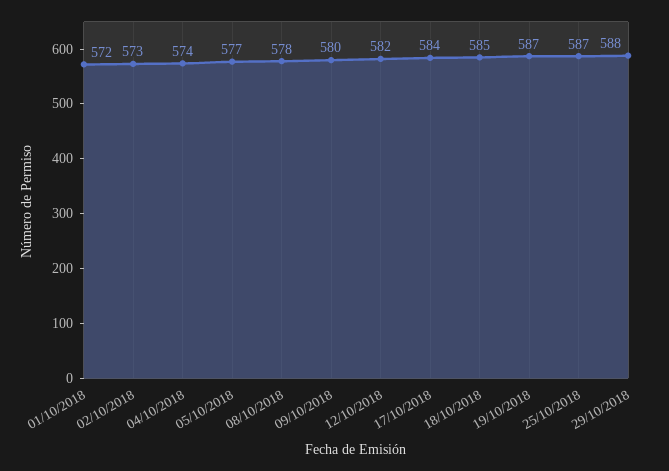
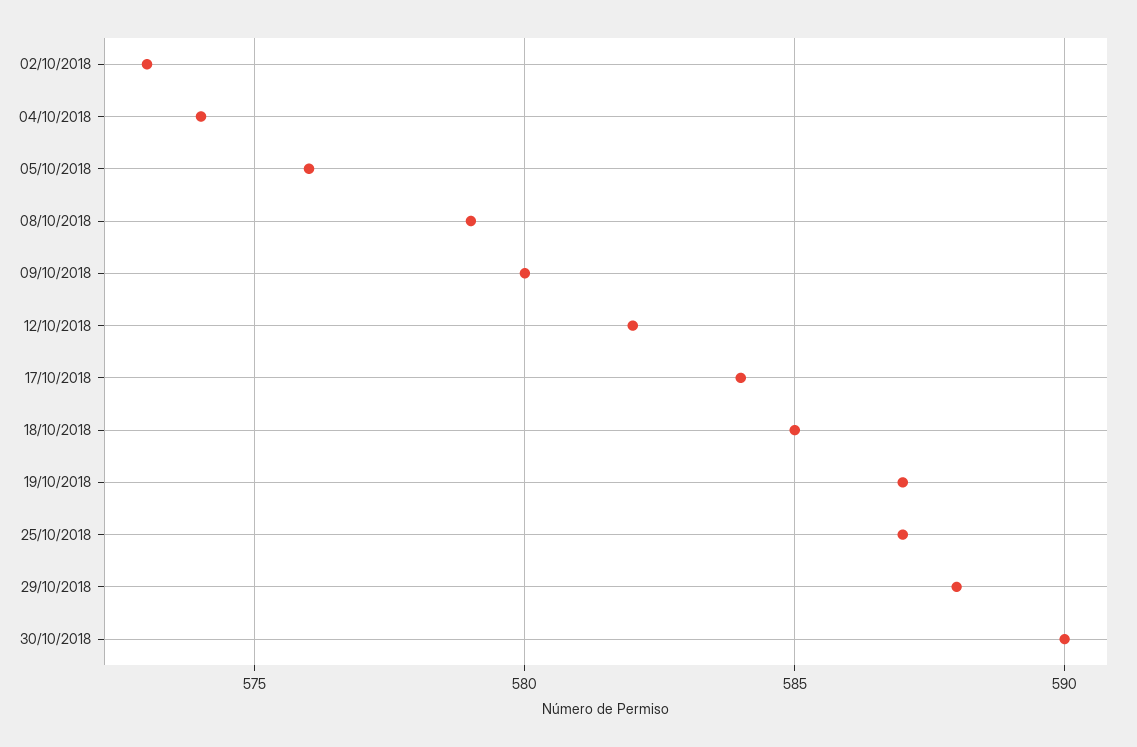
01/10/2018: 572 -> none
05/10/2018: 577 -> 576
08/10/2018: 578 -> 579
30/10/2018: none -> 590

